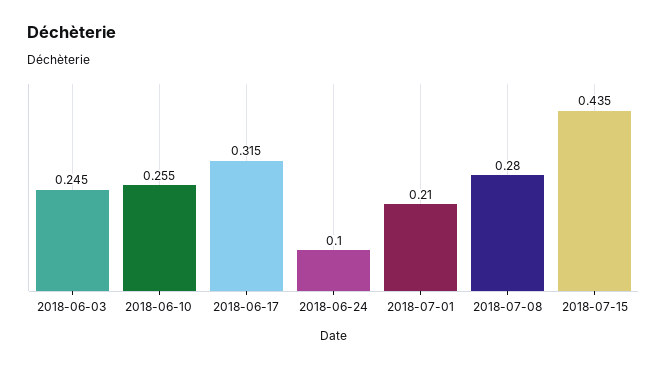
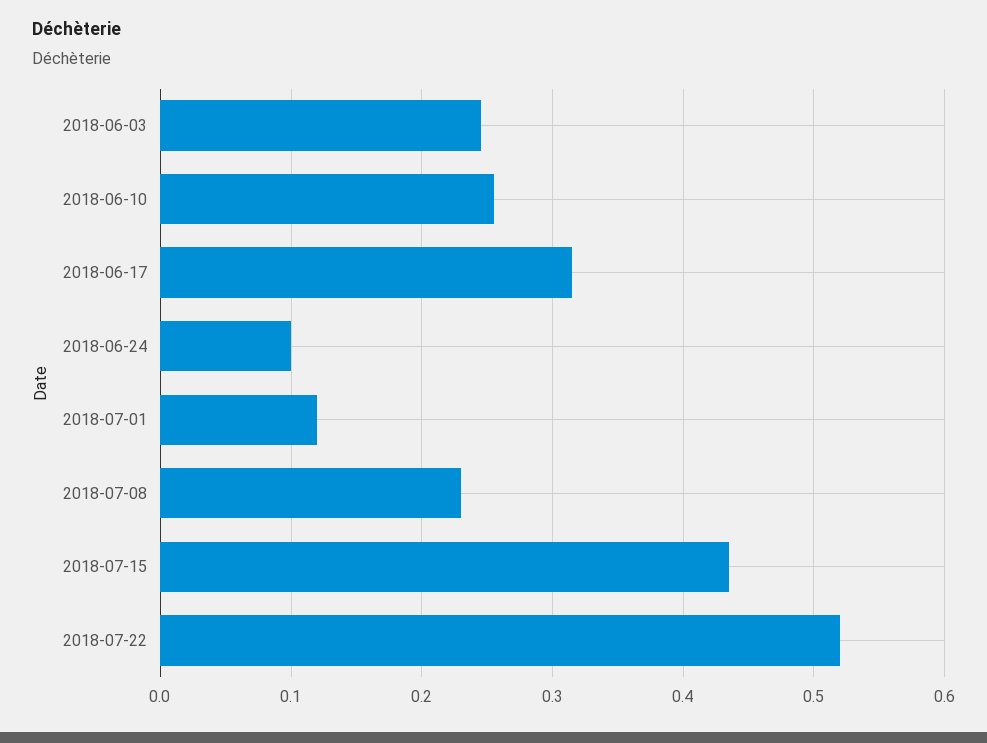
2018-07-01: 0.21 -> 0.12
2018-07-08: 0.28 -> 0.23
2018-07-22: none -> 0.52

